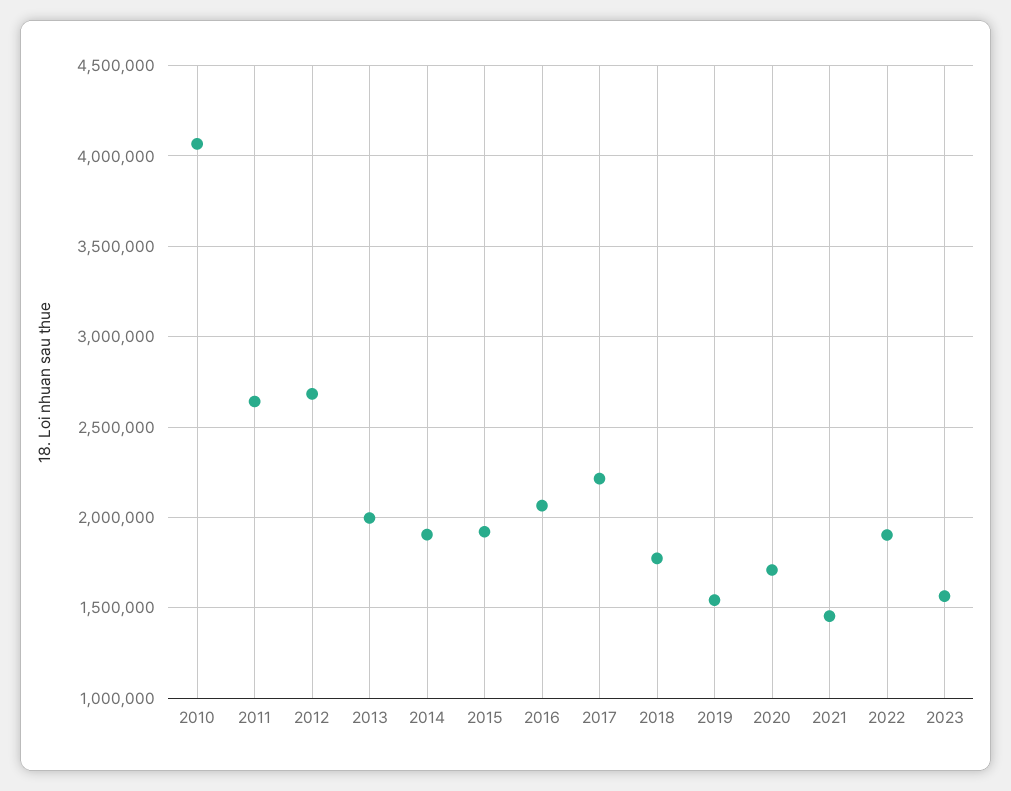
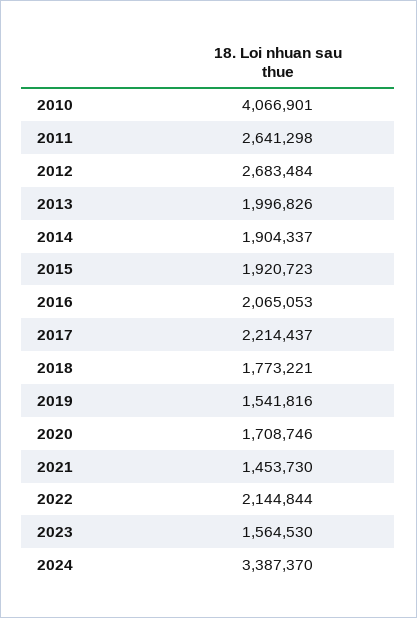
2022: 1900000 -> 2144844
2024: none -> 3387370

